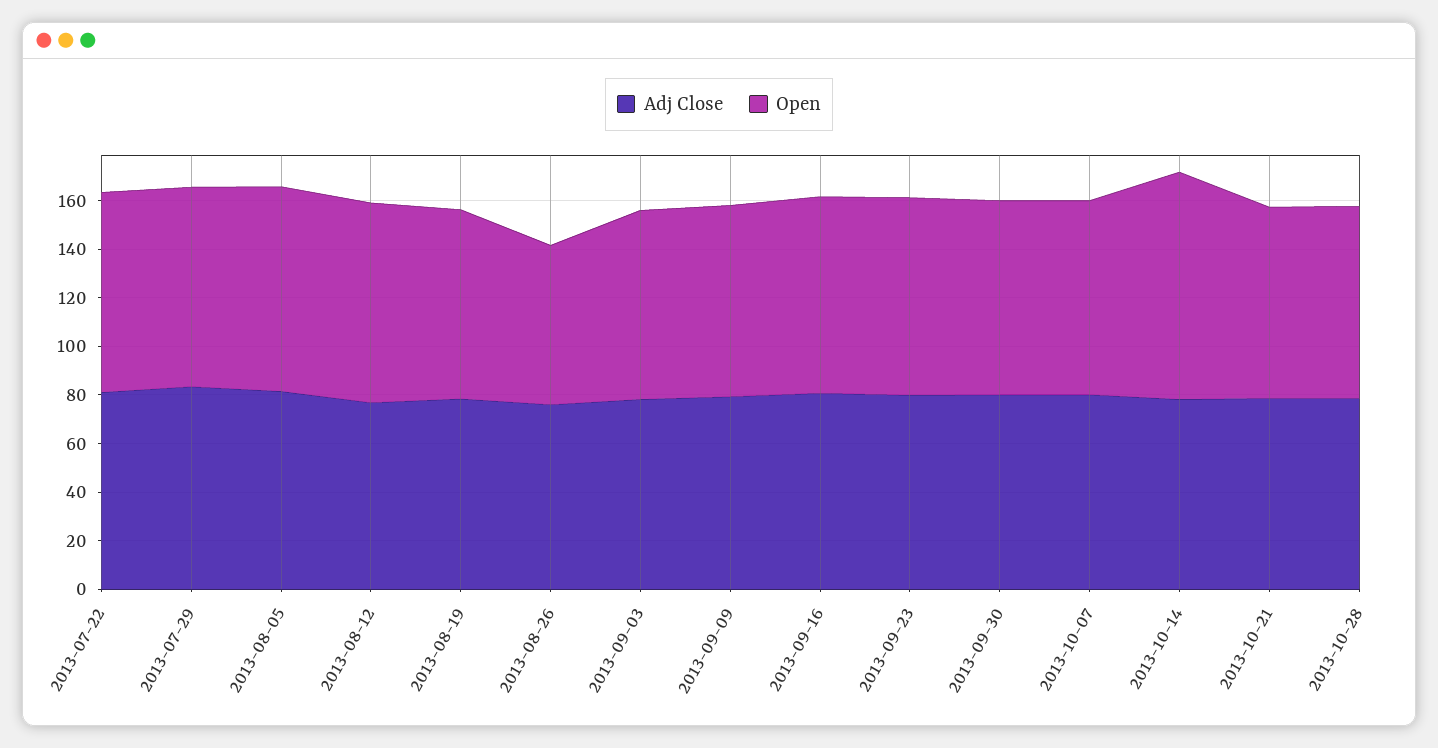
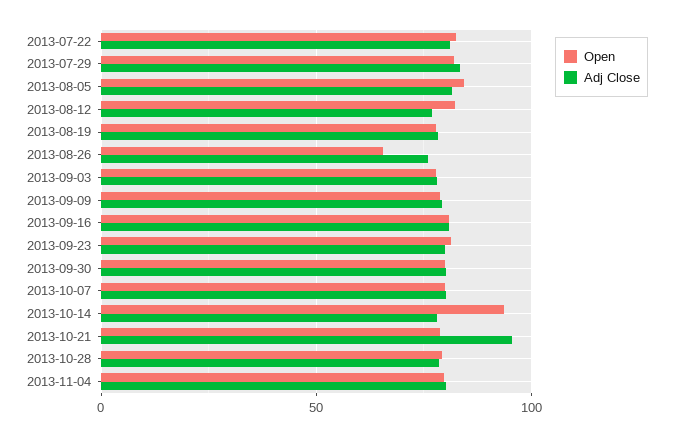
Adj Close, 2013-10-21: 80 -> 95
Open, 2013-11-04: none -> 80
Adj Close, 2013-11-04: none -> 80

